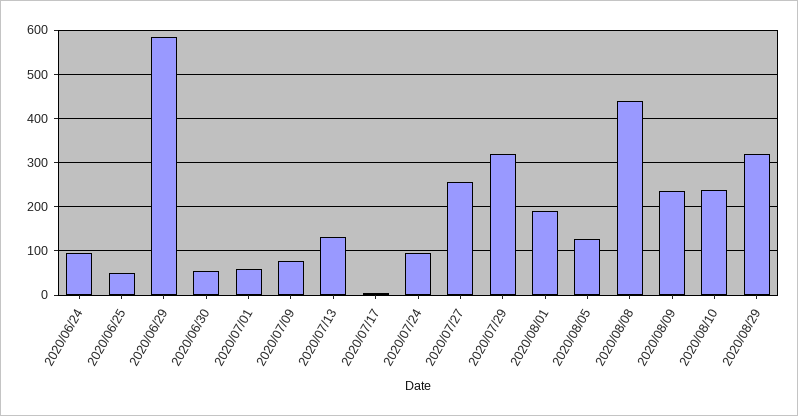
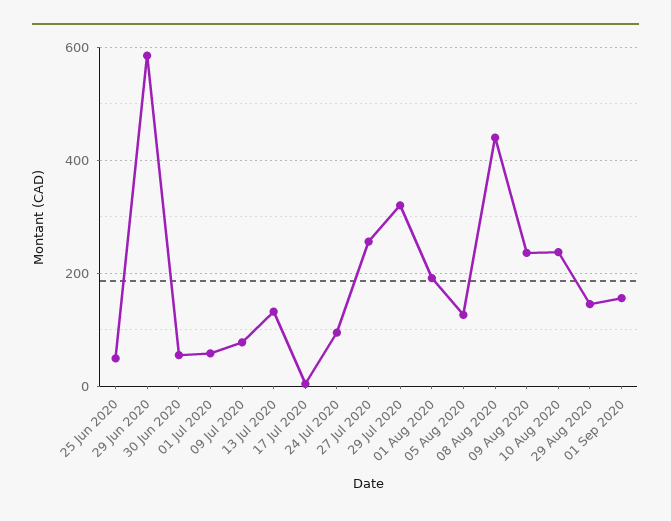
2020/06/24: 100 -> none
2020/08/29: 320 -> 140
01 Sep 2020: none -> 160

